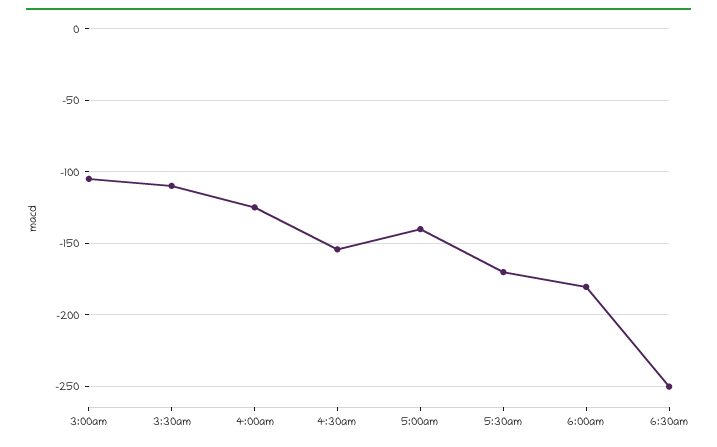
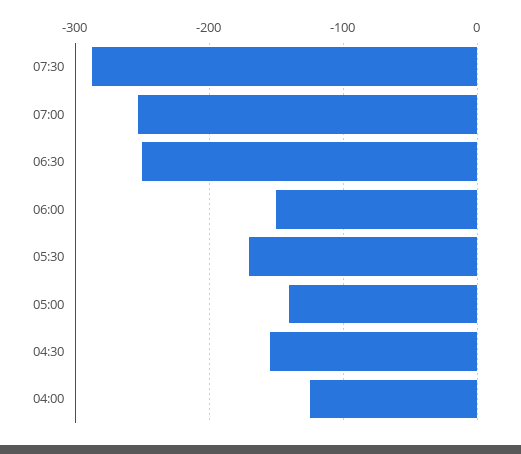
3:00am: -105 -> none
3:30am: -110 -> none
6:00am: -180 -> -150
07:30: none -> -290
07:00: none -> -250

